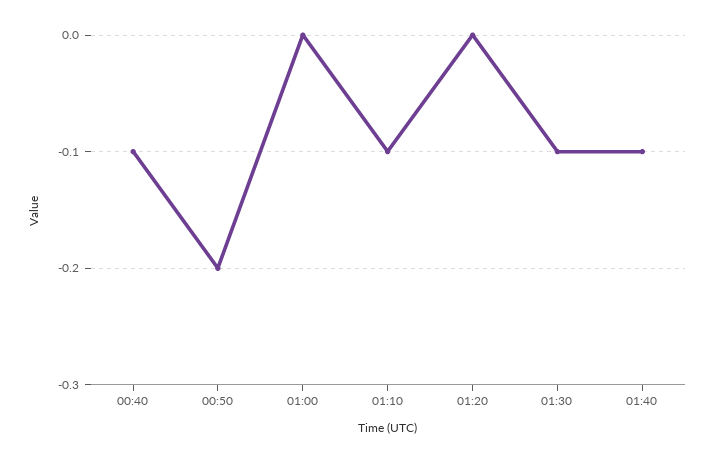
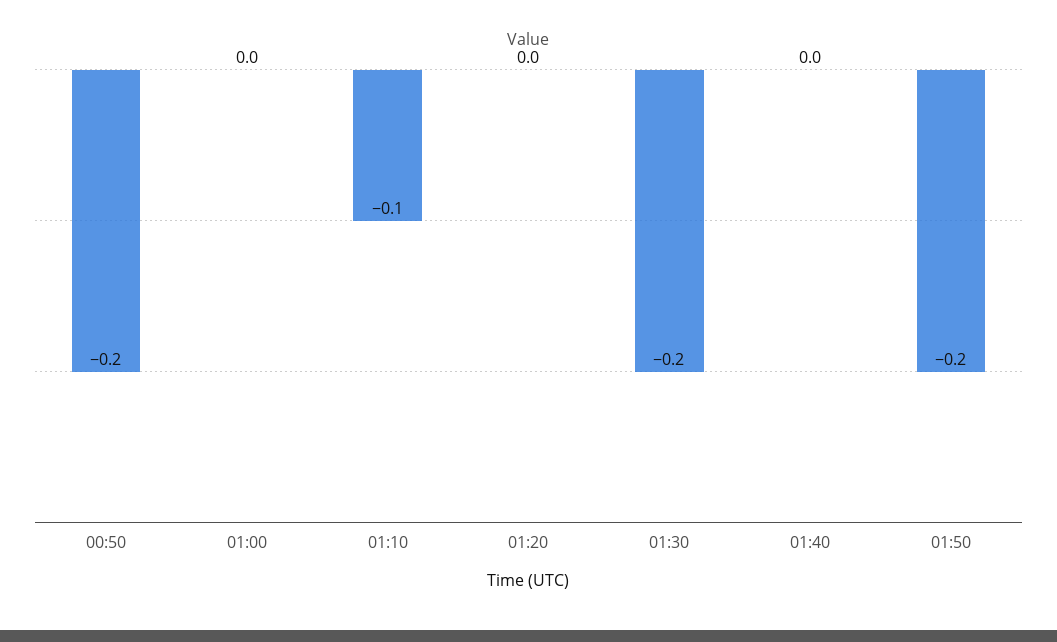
00:40: -0.1 -> none
01:30: -0.1 -> -0.2
01:40: -0.1 -> 0
01:50: none -> -0.2

